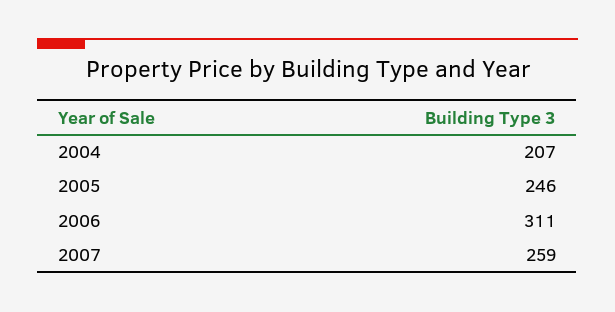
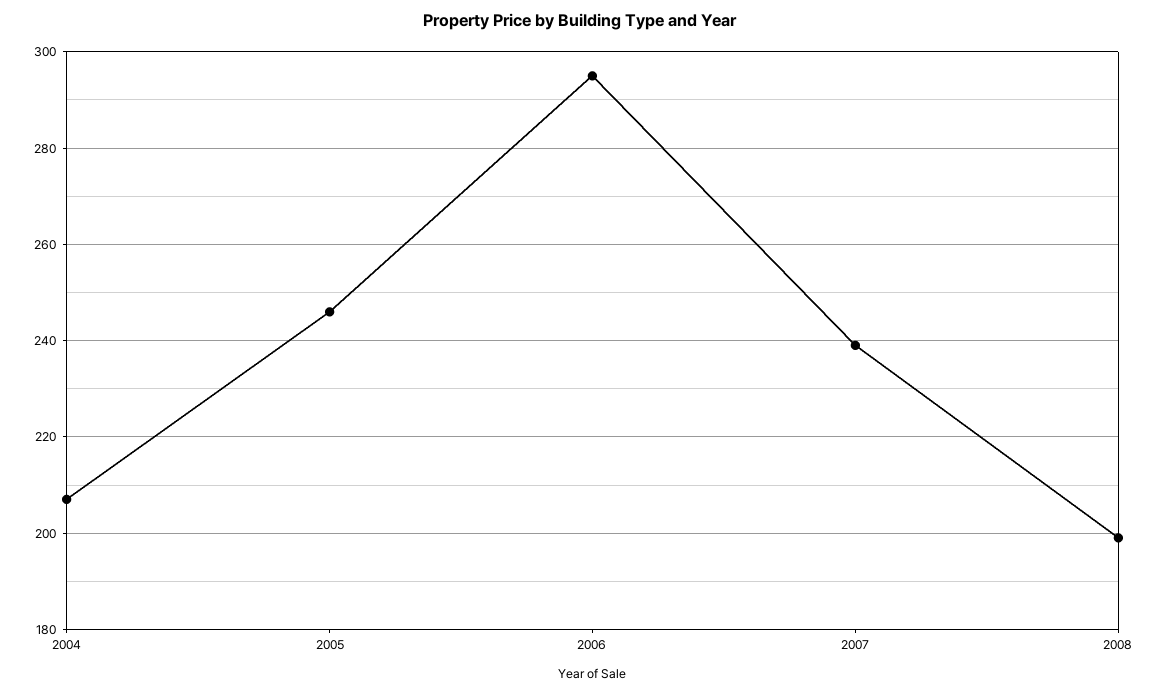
2006: 311 -> 295
2007: 259 -> 240
2008: none -> 200

